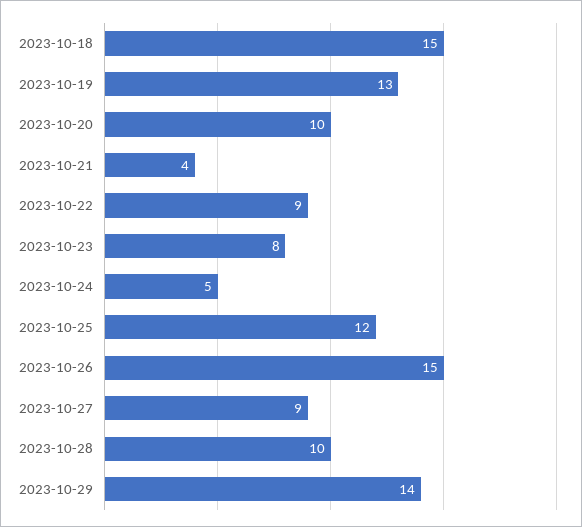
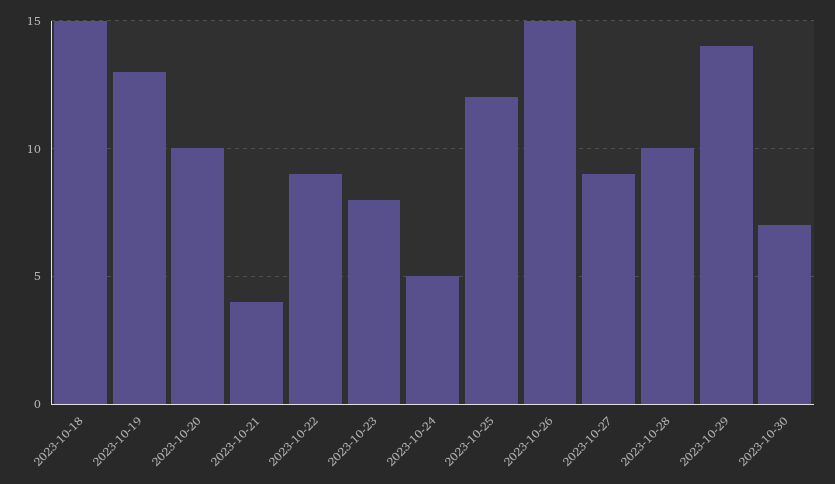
2023-10-30: none -> 7

